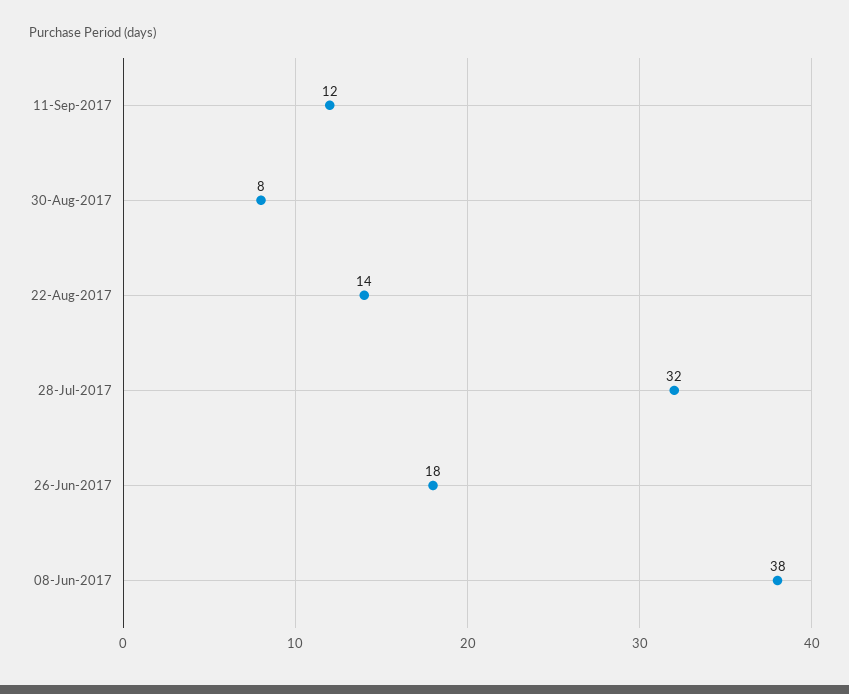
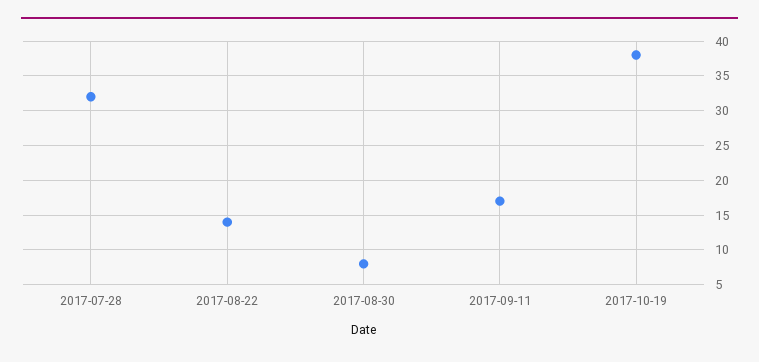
11-Sep-2017: 12 -> 17
26-Jun-2017: 18 -> none
08-Jun-2017: 38 -> none
2017-10-19: none -> 38

